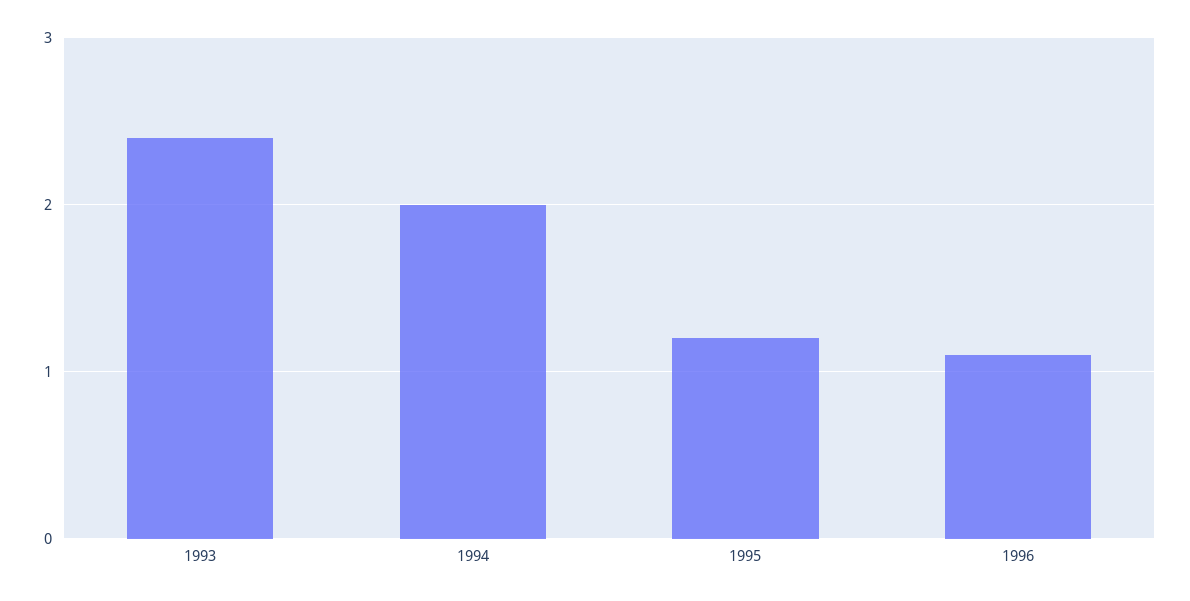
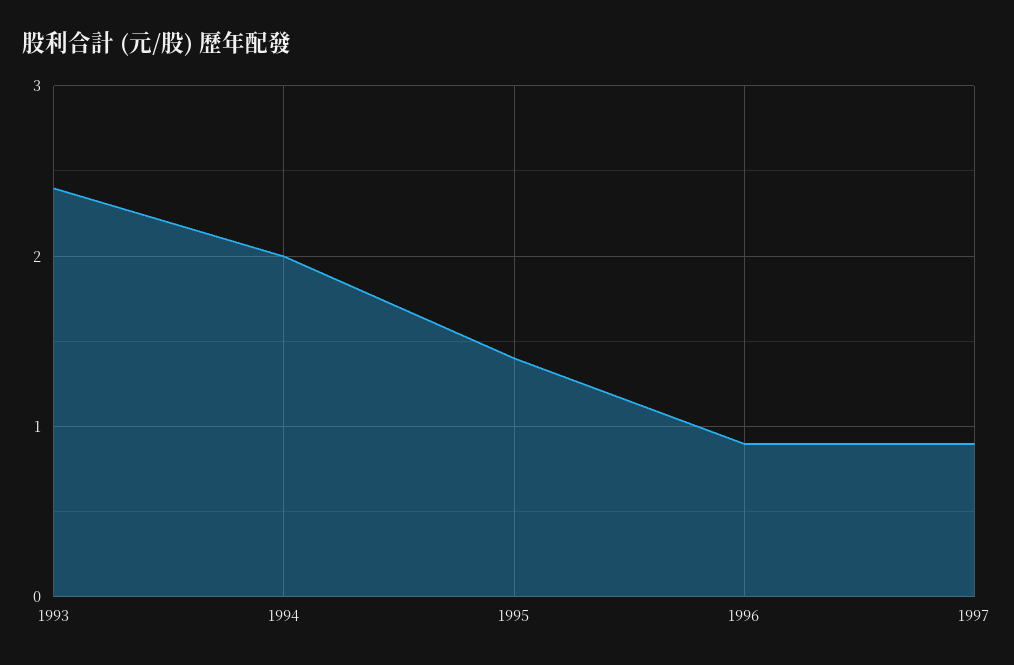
1995: 1.2 -> 1.4
1996: 1.1 -> 0.9
1997: none -> 0.9

